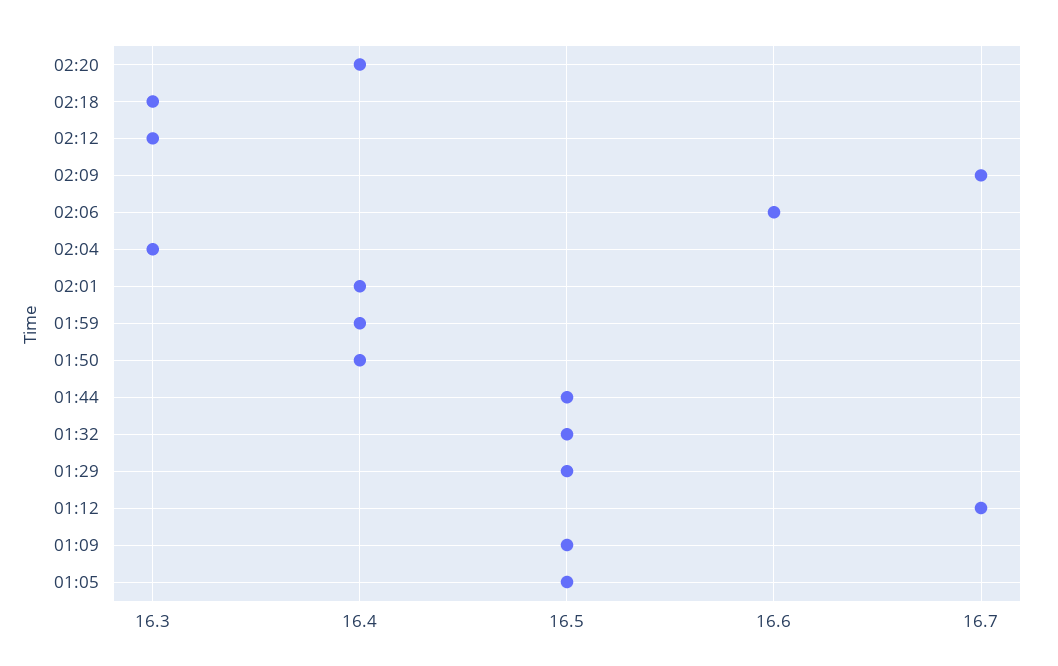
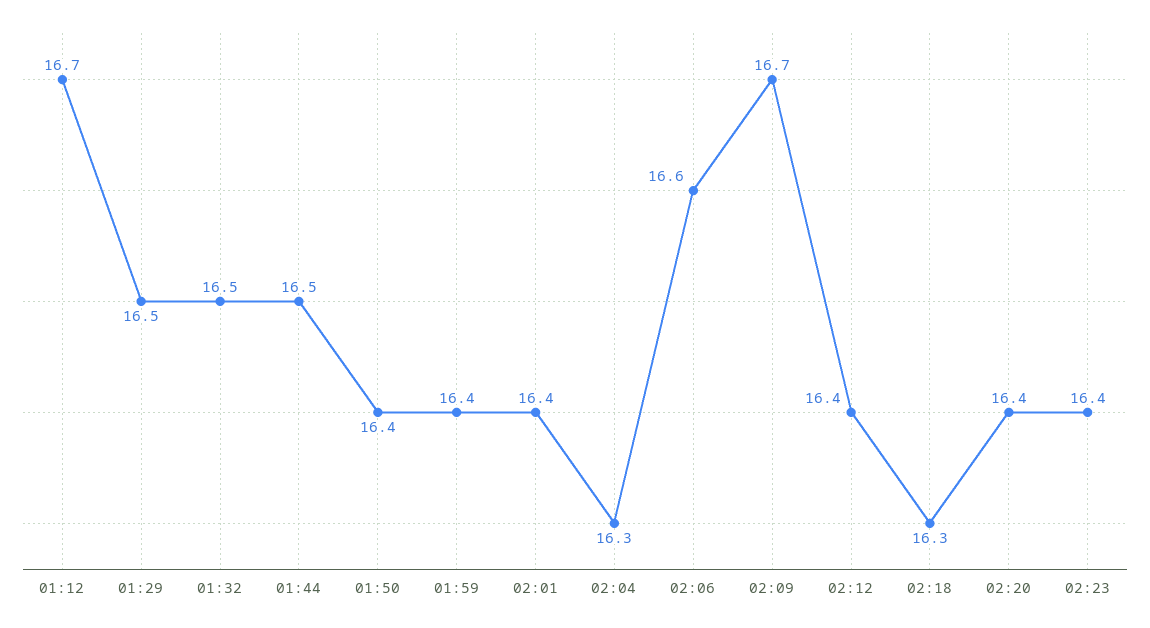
02:12: 16.3 -> 16.4
01:09: 16.5 -> none
01:05: 16.5 -> none
02:23: none -> 16.4

